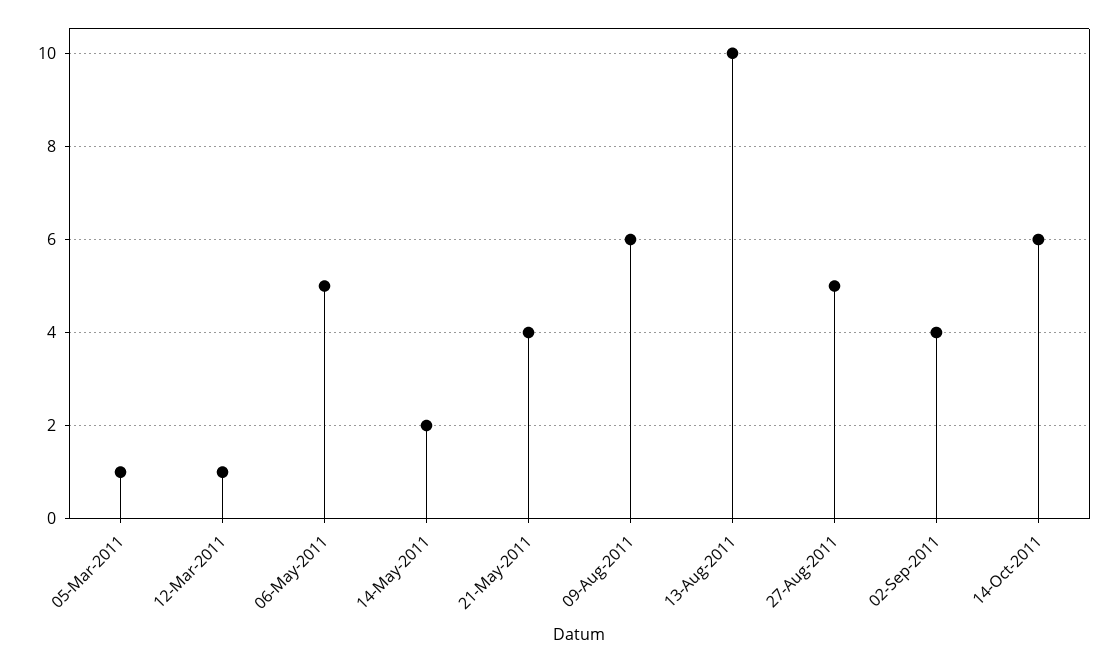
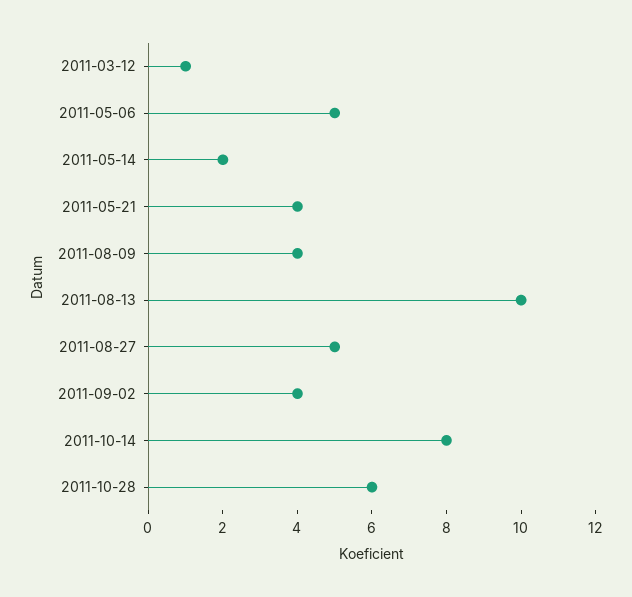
05-Mar-2011: 1 -> none
09-Aug-2011: 6 -> 4
14-Oct-2011: 6 -> 8
2011-10-28: none -> 6

